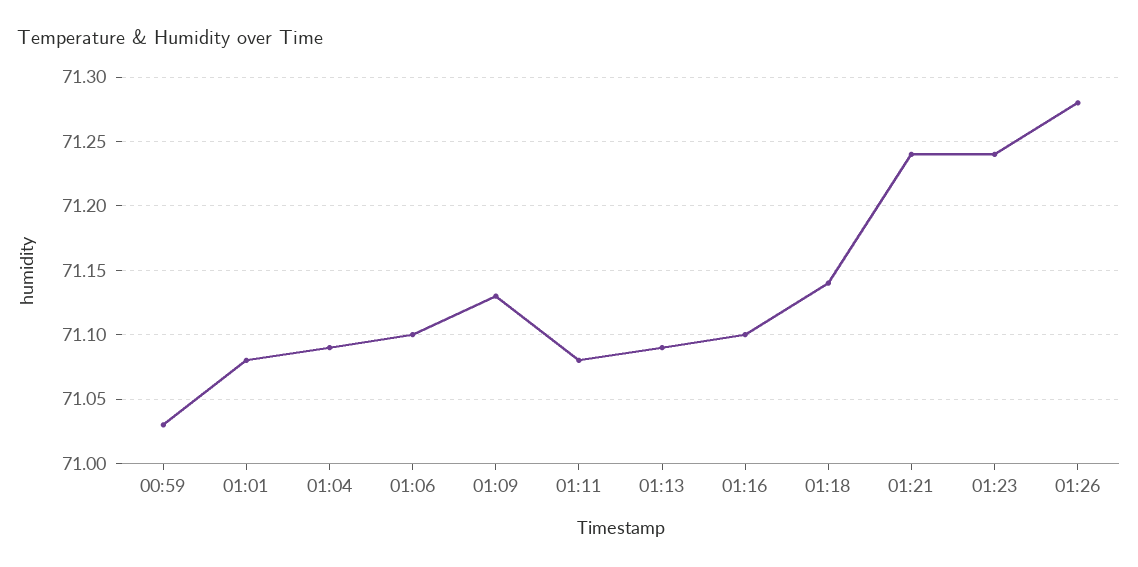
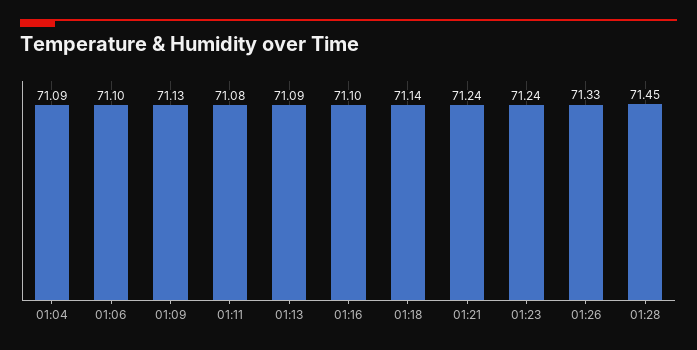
00:59: 71.03 -> none
01:01: 71.08 -> none
01:26: 71.28 -> 71.33
01:28: none -> 71.45

